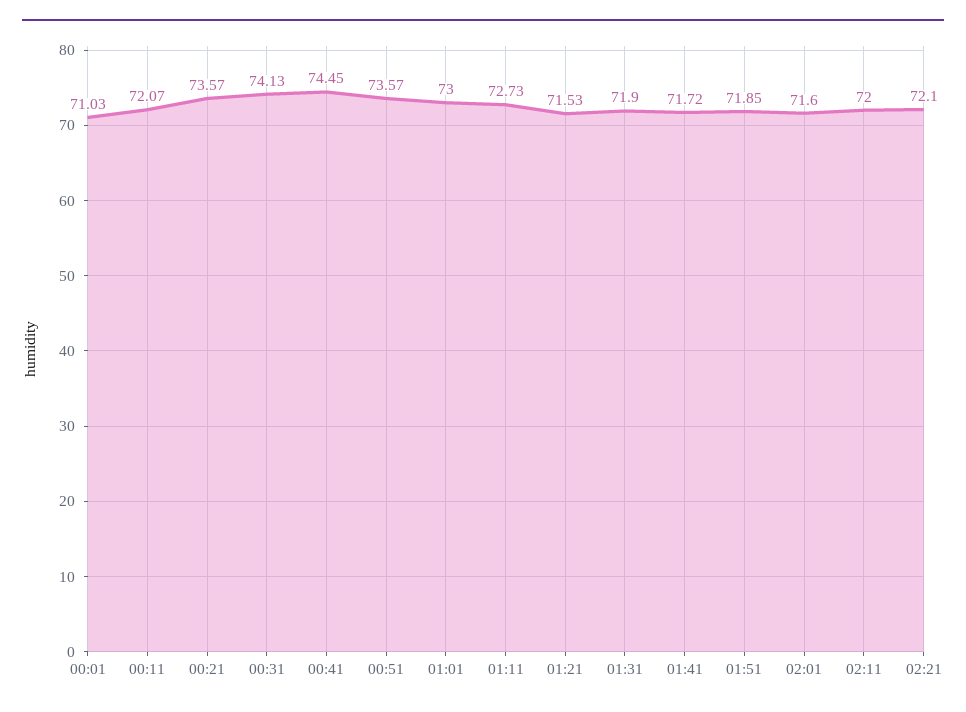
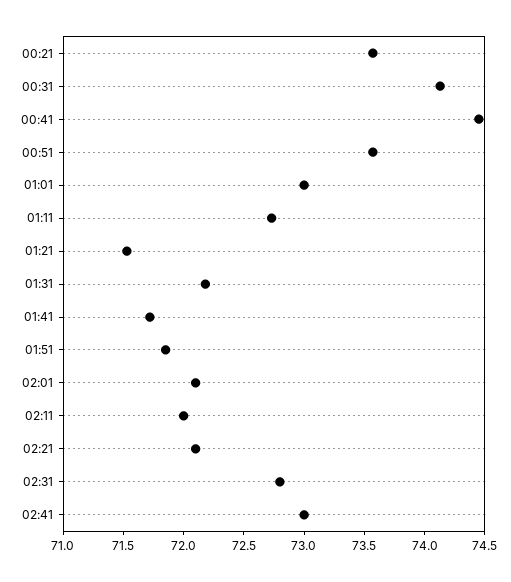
00:01: 71.03 -> none
00:11: 72.07 -> none
01:31: 71.9 -> 72.2
02:01: 71.6 -> 72.1
02:31: none -> 72.8
02:41: none -> 73

